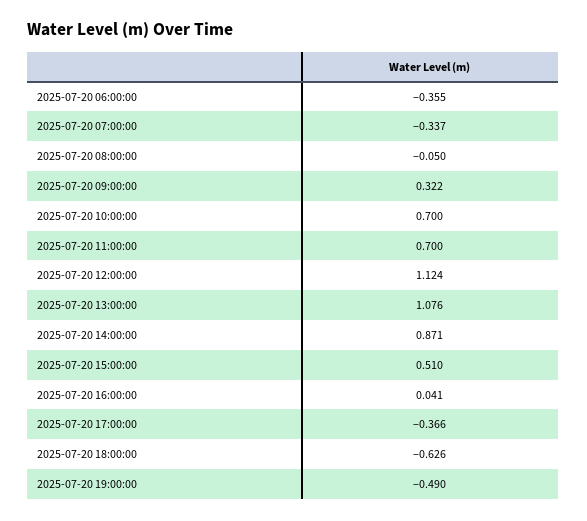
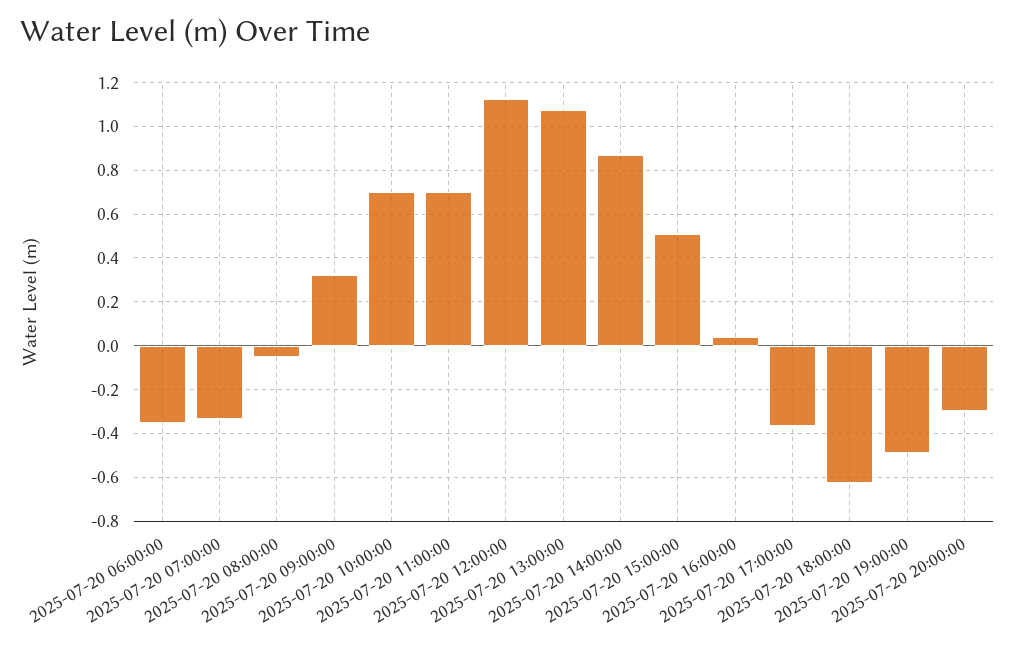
2025-07-20 20:00:00: none -> -0.3

